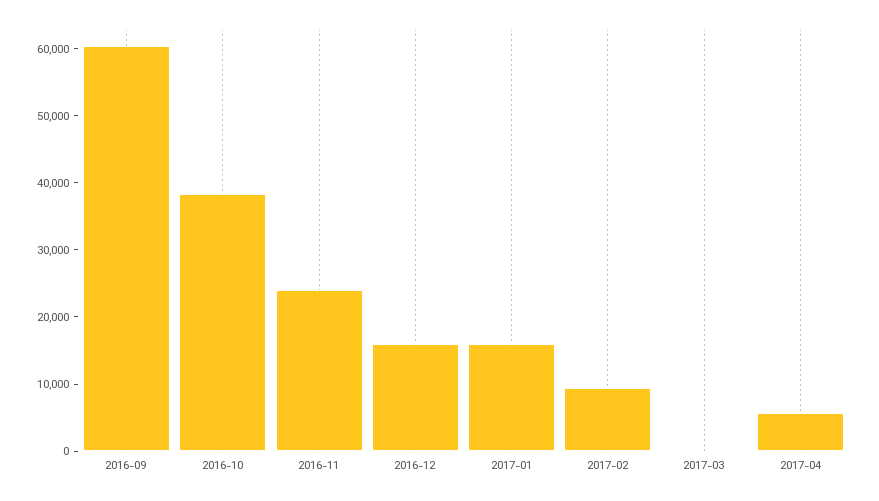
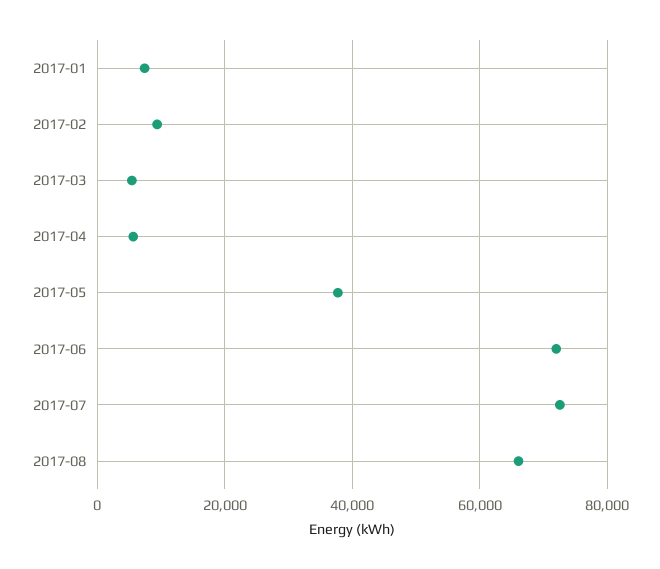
2016-09: 60000 -> none
2016-10: 38000 -> none
2016-11: 24000 -> none
2016-12: 16000 -> none
2017-01: 16000 -> 8000
2017-03: 0 -> 6000
2017-05: none -> 38000
2017-06: none -> 72000
2017-07: none -> 72000
2017-08: none -> 66000

